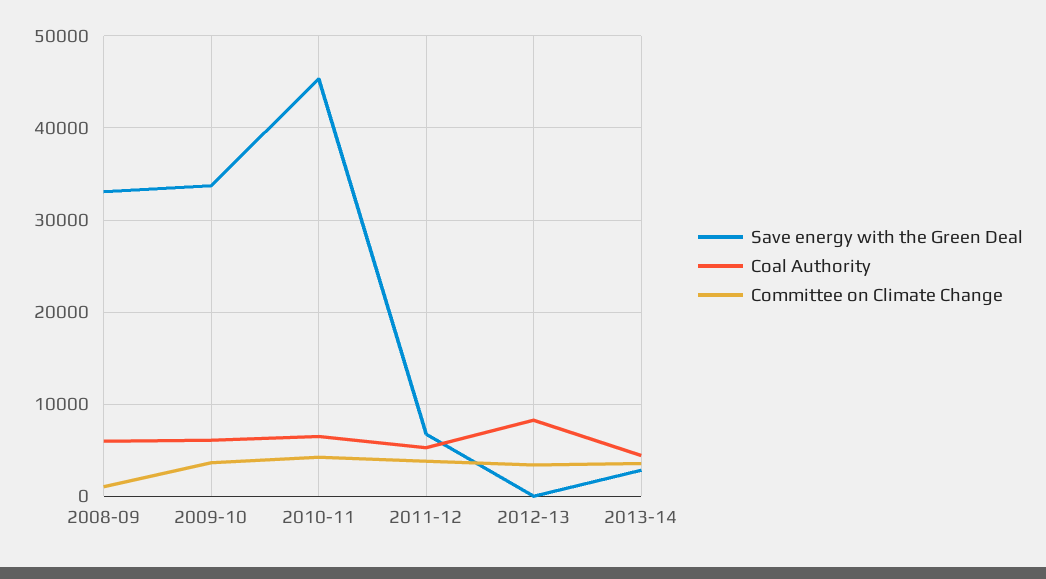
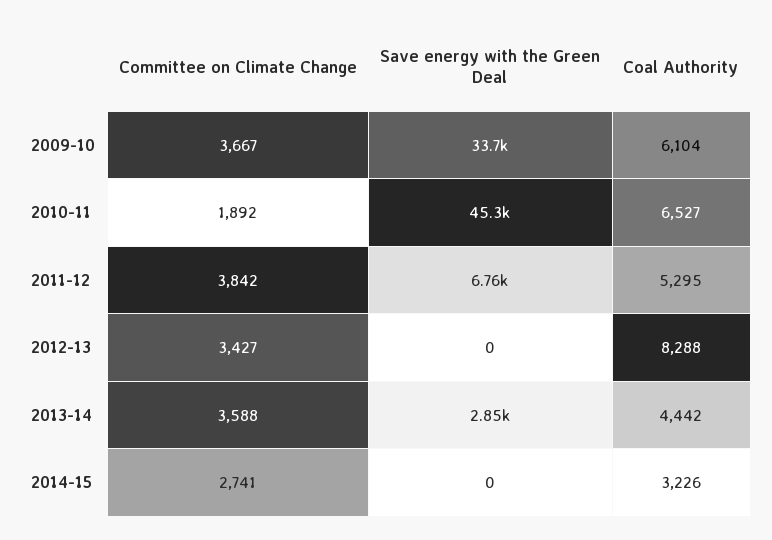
Save energy with the Green Deal, 2008-09: 33000 -> none
Coal Authority, 2008-09: 6000 -> none
Committee on Climate Change, 2008-09: 1000 -> none
Committee on Climate Change, 2010-11: 4000 -> 1892
Committee on Climate Change, 2014-15: none -> 2741
Save energy with the Green Deal, 2014-15: none -> 0
Coal Authority, 2014-15: none -> 3226

